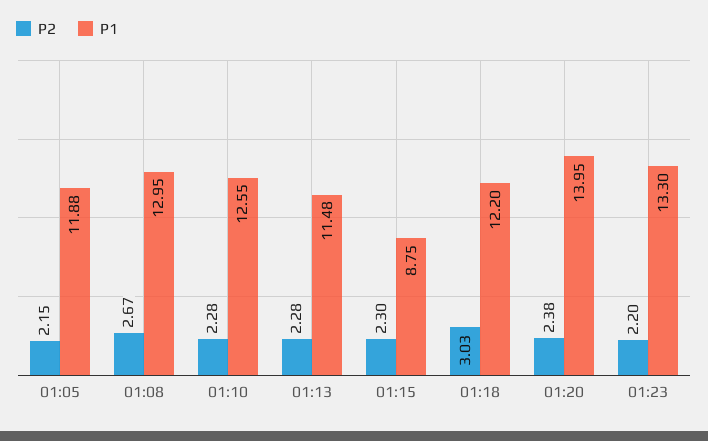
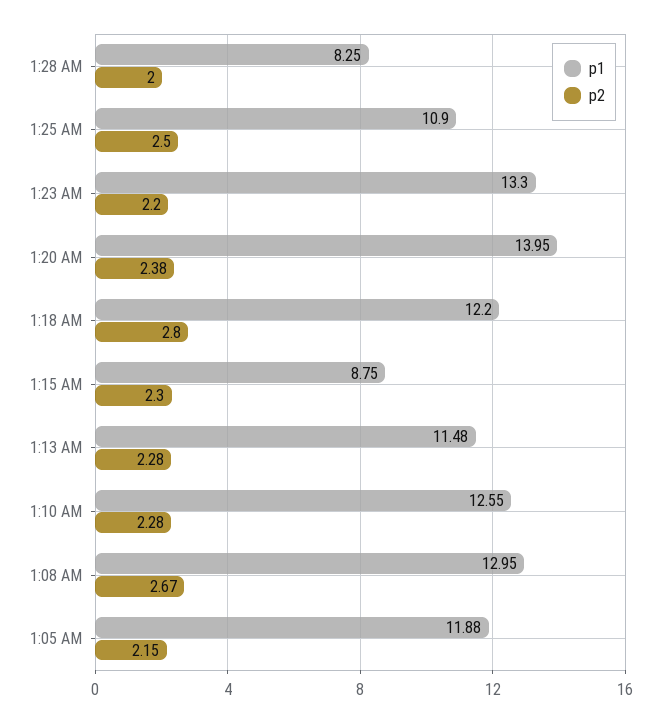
P2, 01:18: 3.03 -> 2.8
P1, 1:28 AM: none -> 8.25
P2, 1:28 AM: none -> 2
P1, 1:25 AM: none -> 10.9
P2, 1:25 AM: none -> 2.5

